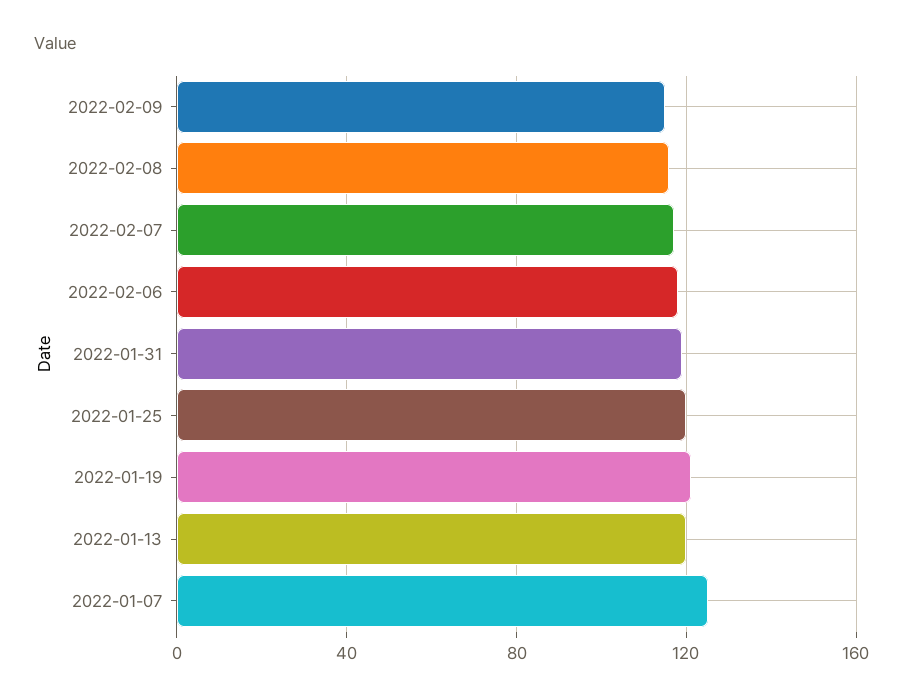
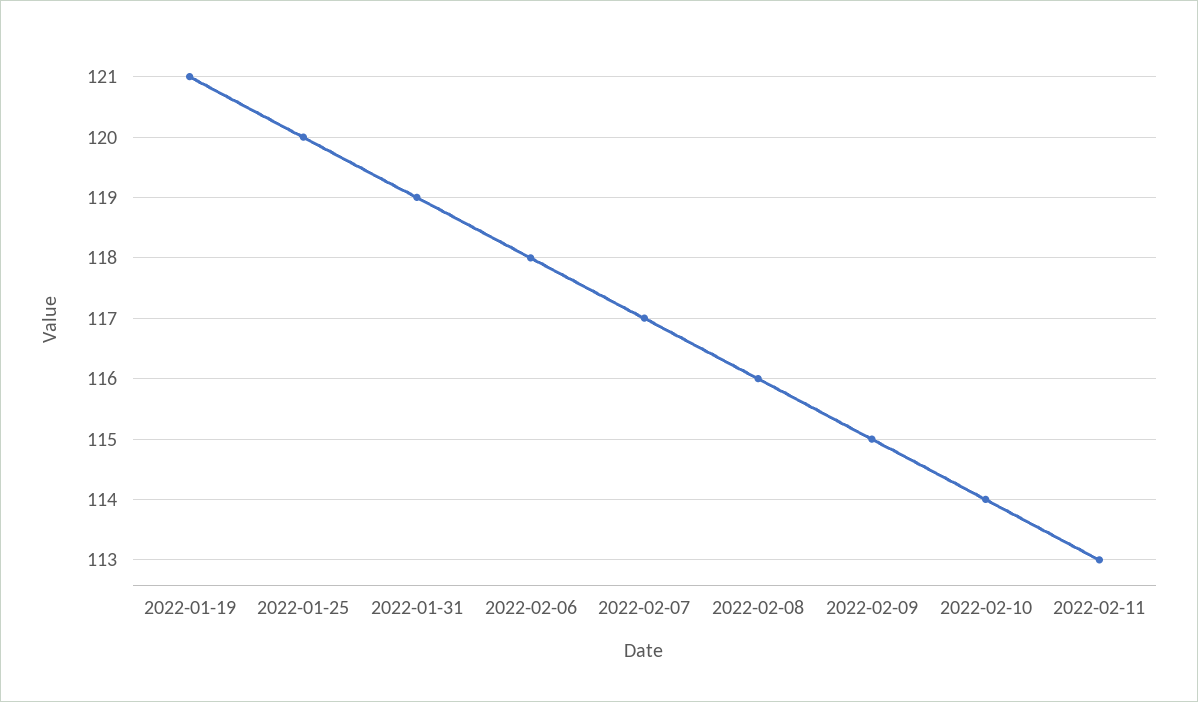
2022-01-13: 120 -> none
2022-01-07: 125 -> none
2022-02-10: none -> 114
2022-02-11: none -> 113

